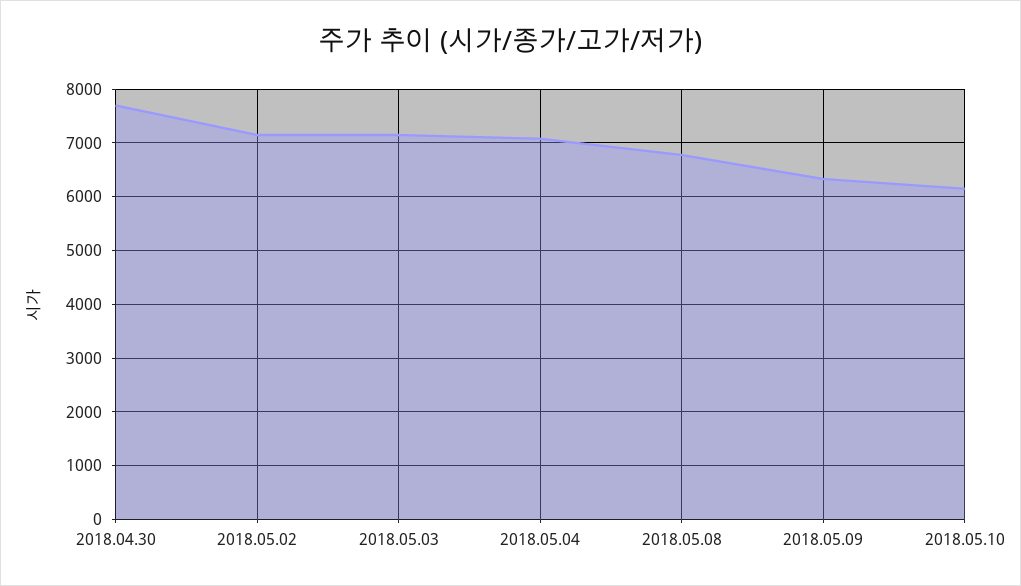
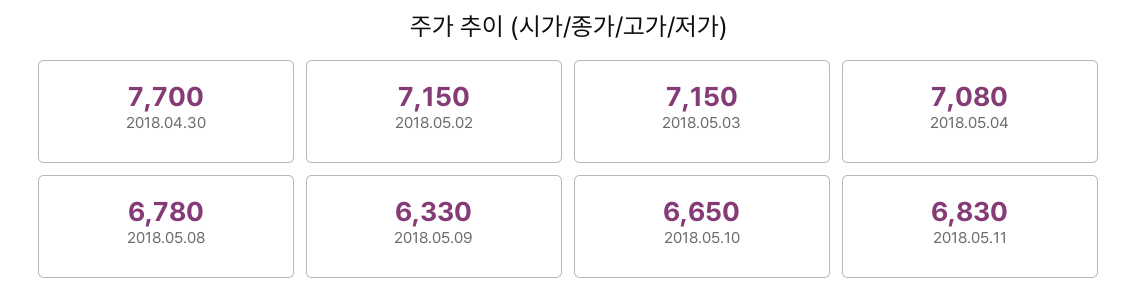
2018.05.10: 6200 -> 6650
2018.05.11: none -> 6830

